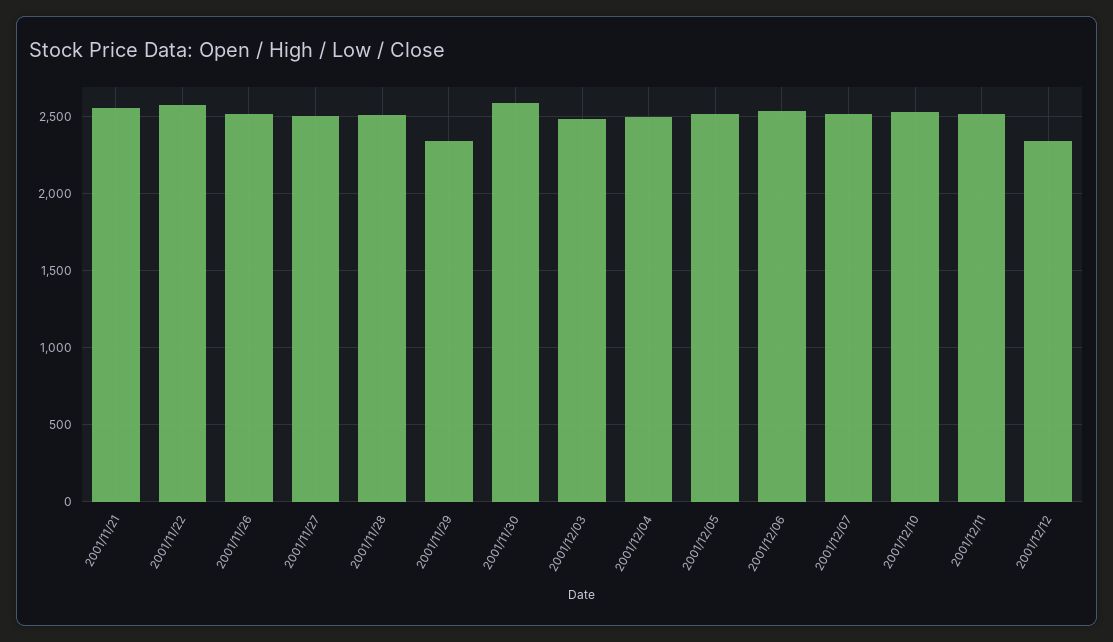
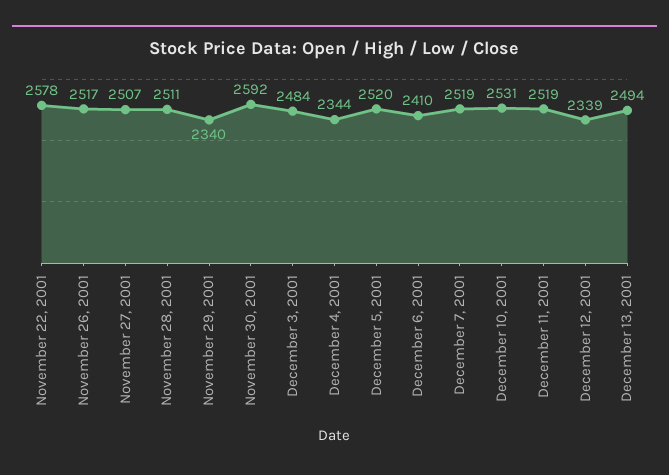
2001/11/21: 2550 -> none
2001/12/04: 2500 -> 2344
2001/12/06: 2550 -> 2410
December 13, 2001: none -> 2494

